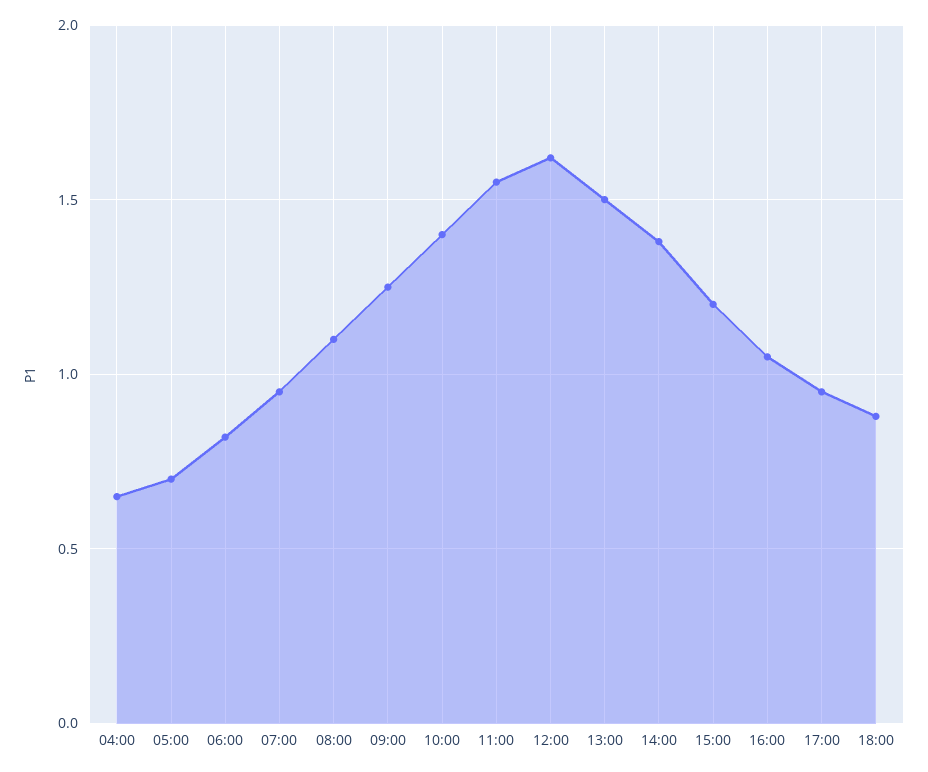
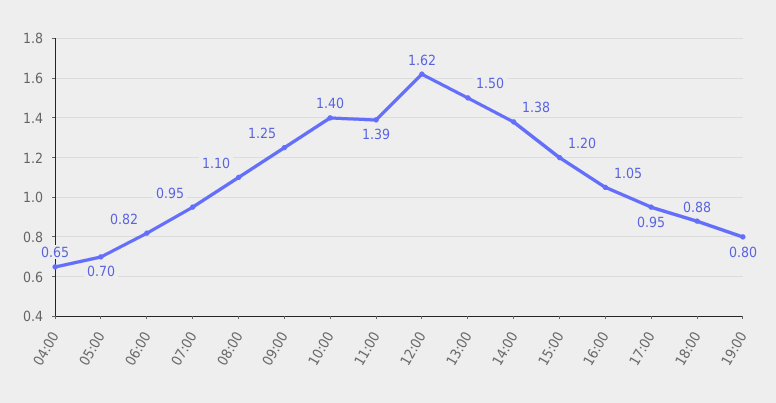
11:00: 1.55 -> 1.39
19:00: none -> 0.8

